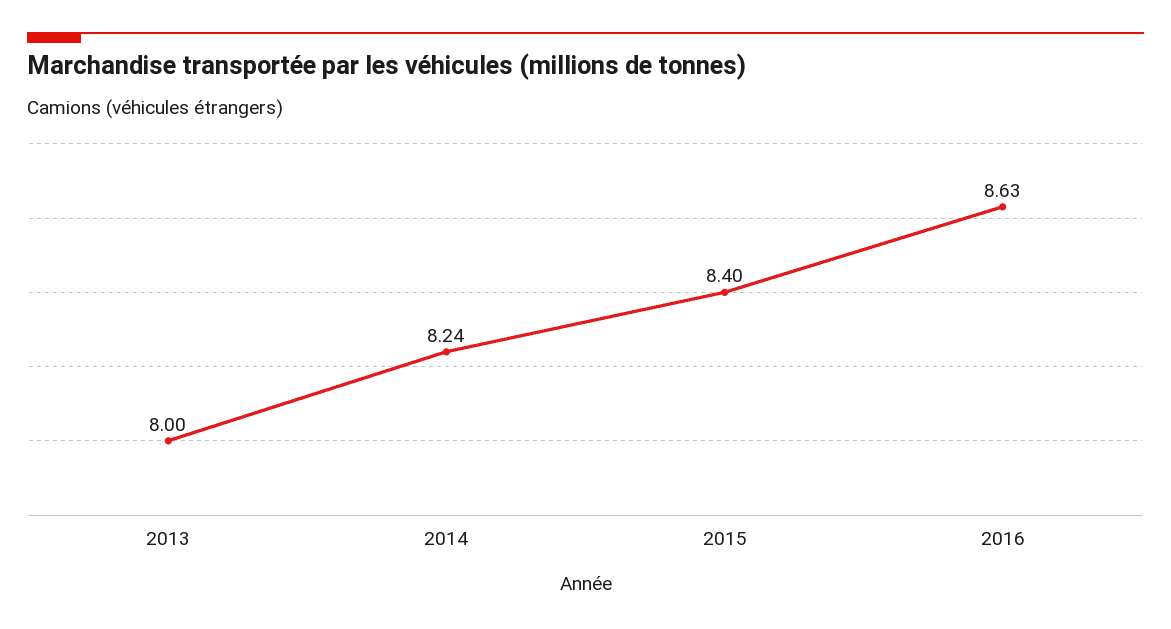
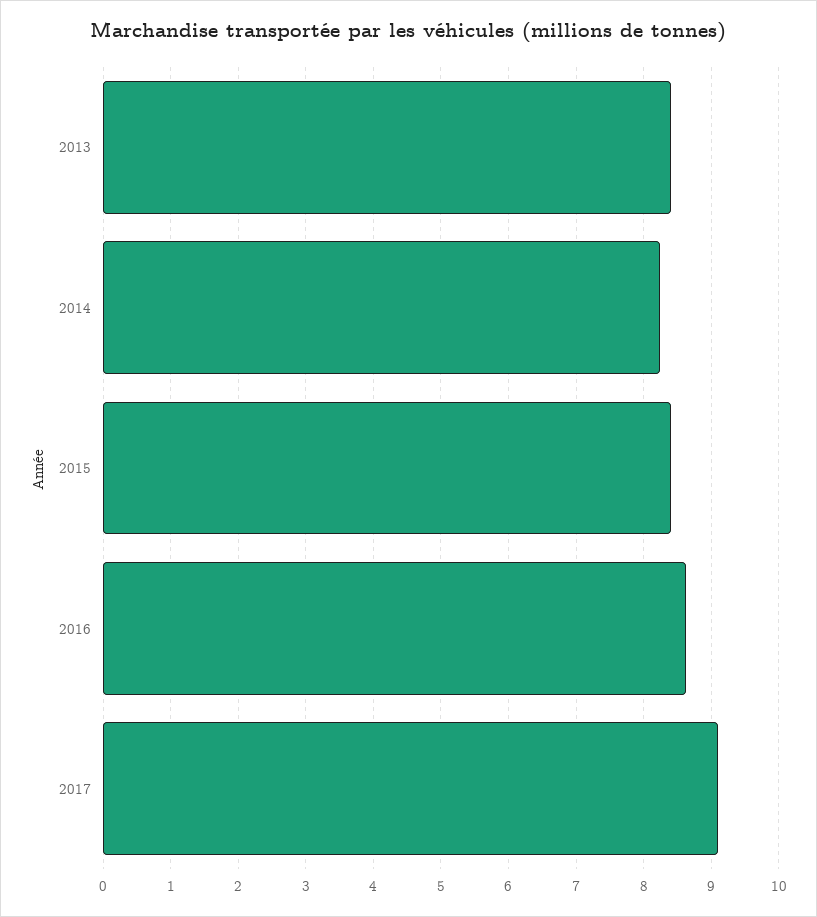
2013: 8 -> 8.4
2017: none -> 9.1

